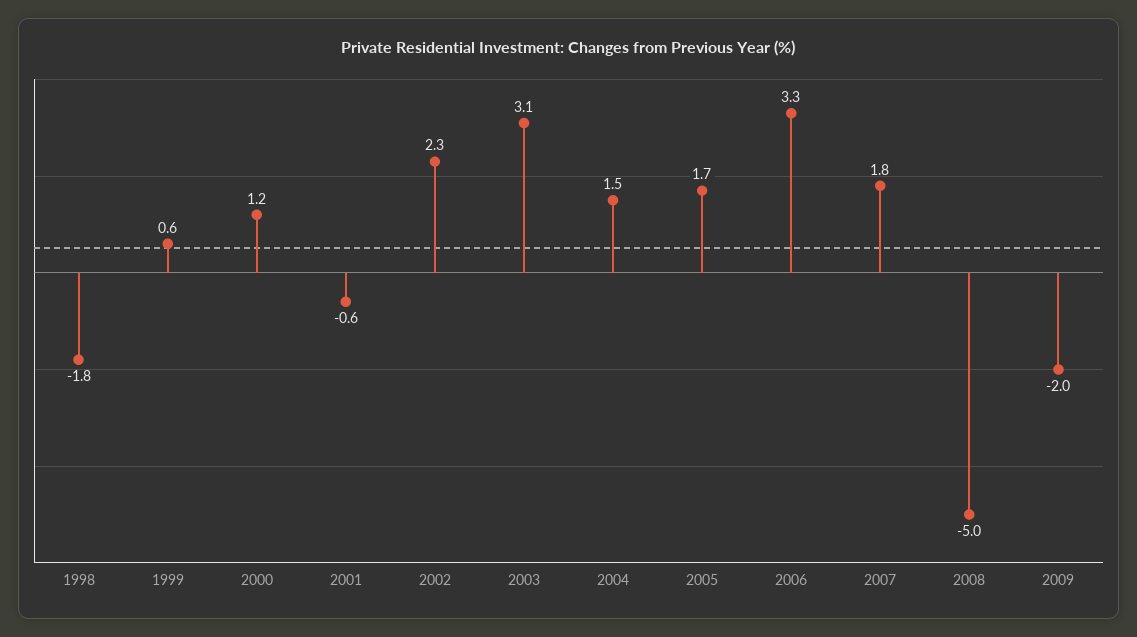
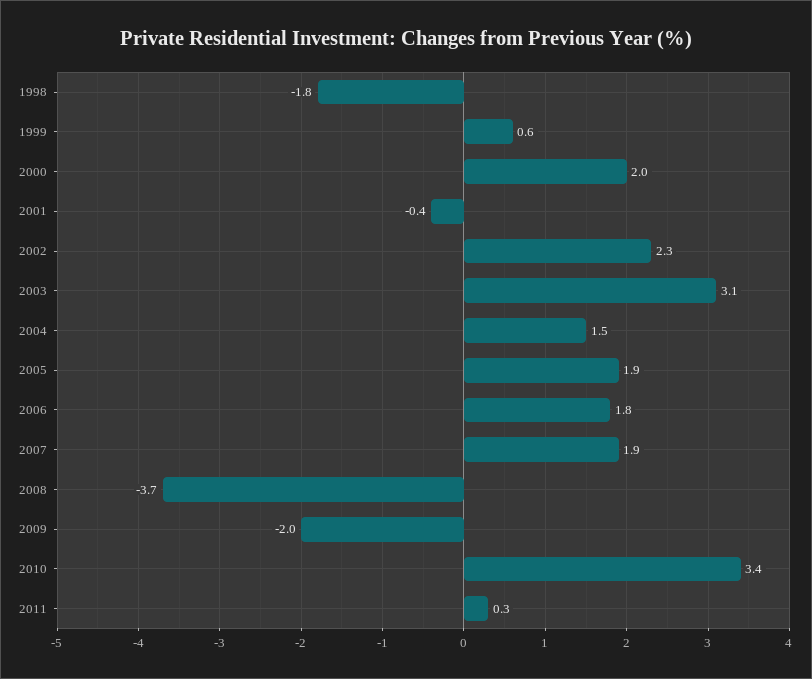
2000: 1.2 -> 2
2001: -0.6 -> -0.4
2005: 1.7 -> 1.9
2006: 3.3 -> 1.8
2007: 1.8 -> 1.9
2008: -5 -> -3.7
2010: none -> 3.4
2011: none -> 0.3

